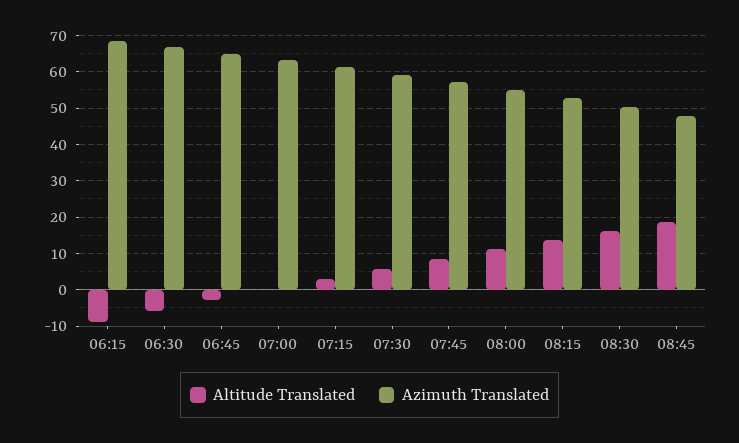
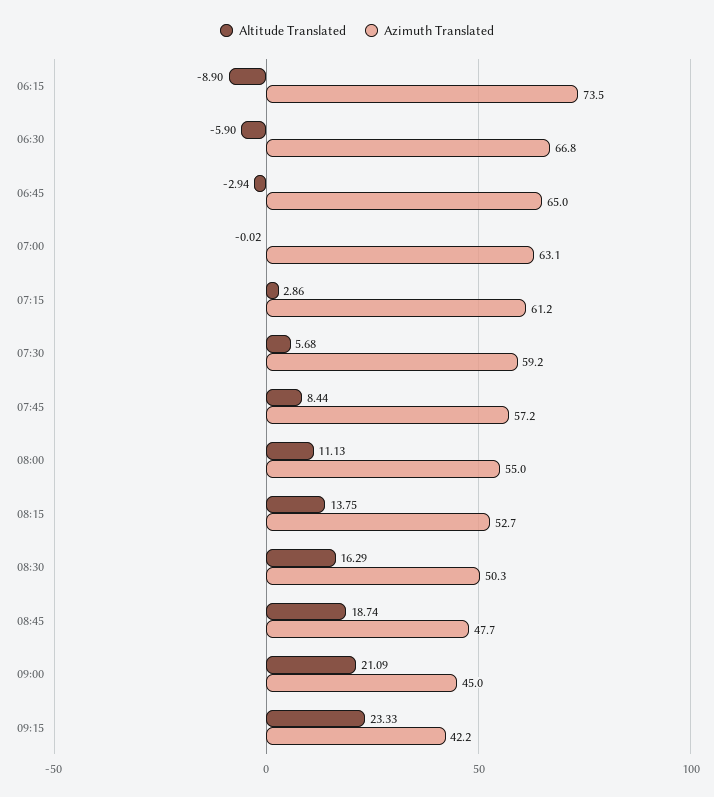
Azimuth Translated, 06:15: 68 -> 73.5
Altitude Translated, 09:00: none -> 21.09
Azimuth Translated, 09:00: none -> 45
Altitude Translated, 09:15: none -> 23.33
Azimuth Translated, 09:15: none -> 42.2

